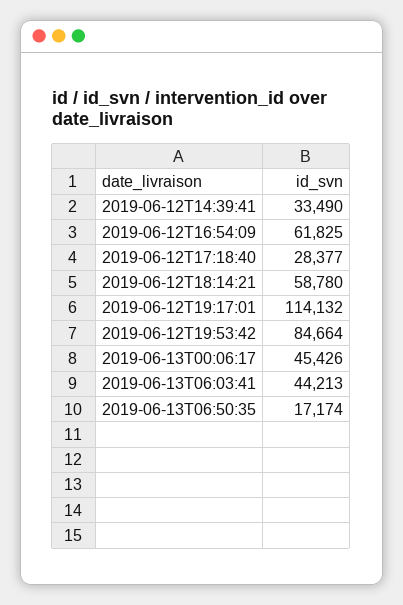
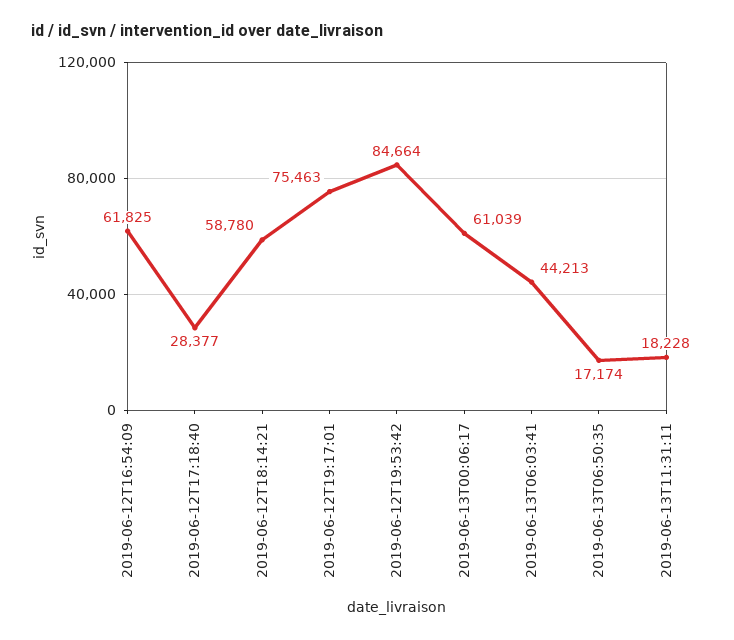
2019-06-12T14:39:41: 33490 -> none
2019-06-12T19:17:01: 114132 -> 75463
2019-06-13T00:06:17: 45426 -> 61039
2019-06-13T11:31:11: none -> 18228

